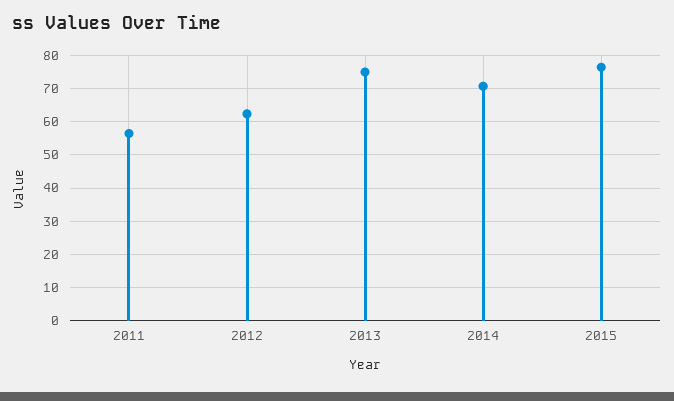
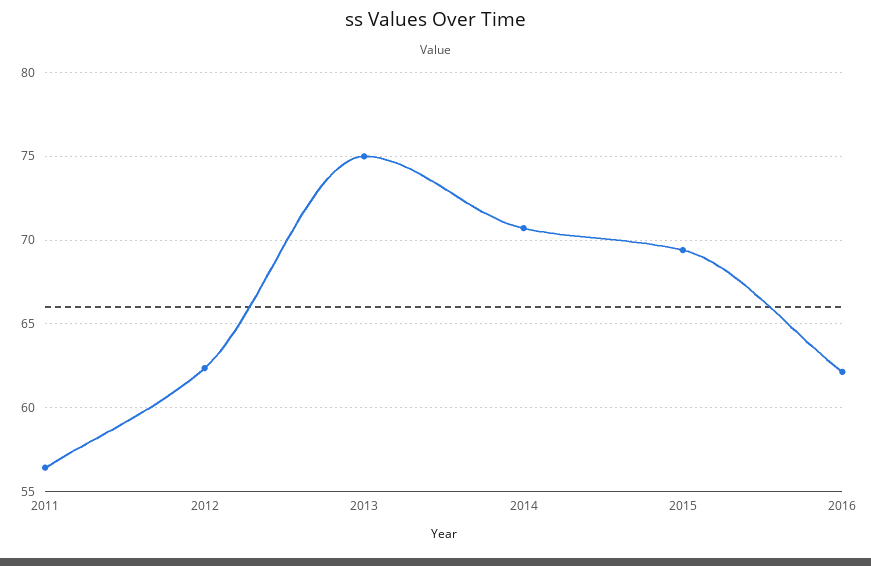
2015: 76 -> 69.5
2016: none -> 62

